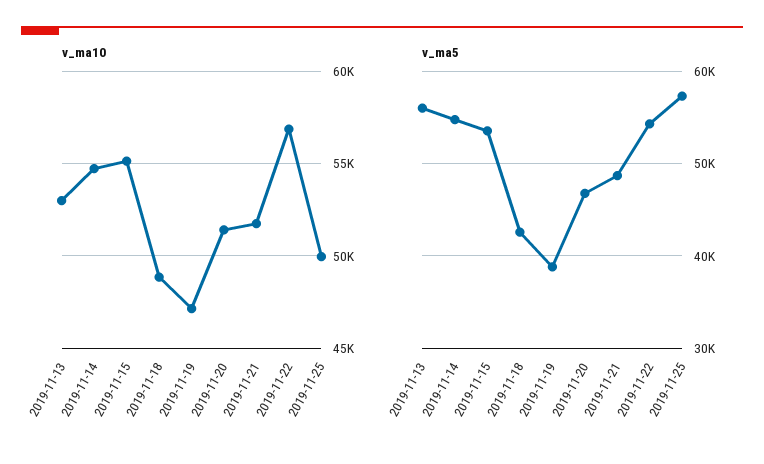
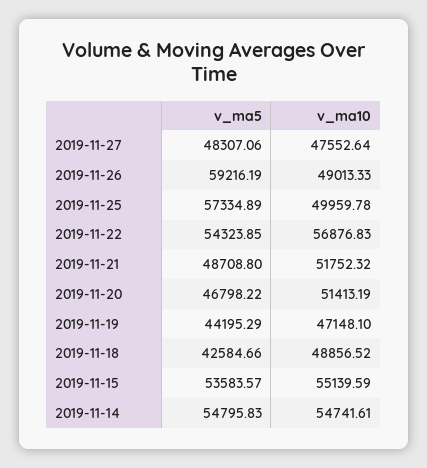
v_ma10, 2019-11-13: 53000 -> none
v_ma5, 2019-11-13: 56000 -> none
v_ma5, 2019-11-19: 39000 -> 44195.29
v_ma5, 2019-11-27: none -> 48307.06
v_ma10, 2019-11-27: none -> 47552.64
v_ma5, 2019-11-26: none -> 59216.19
v_ma10, 2019-11-26: none -> 49013.33

